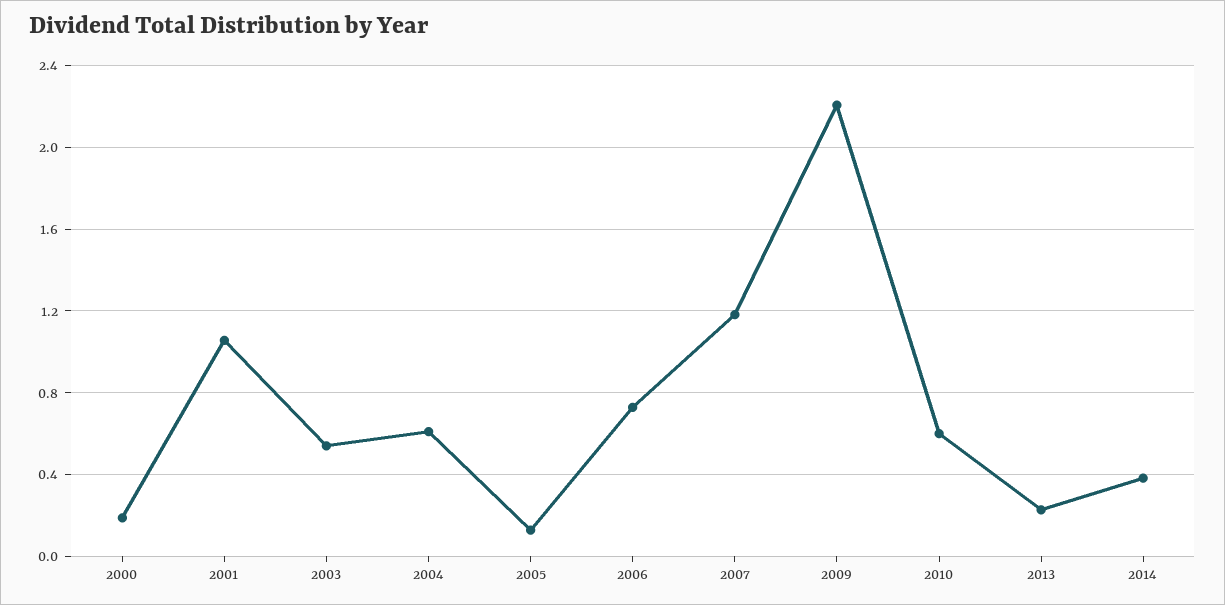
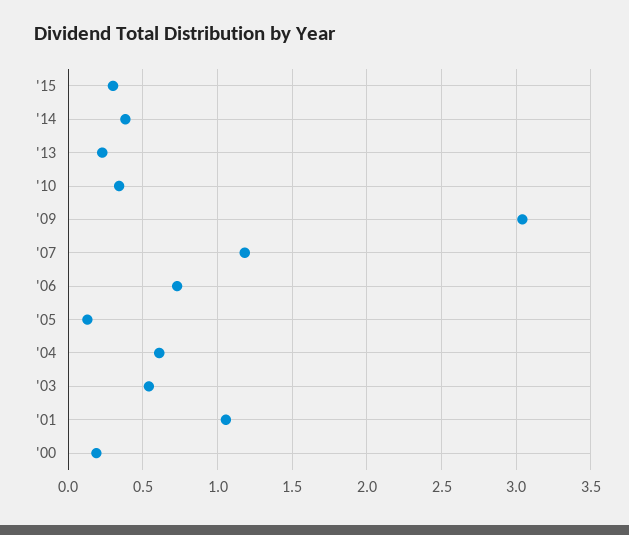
2009: 2.2 -> 3.05
2010: 0.6 -> 0.35
'15: none -> 0.3

